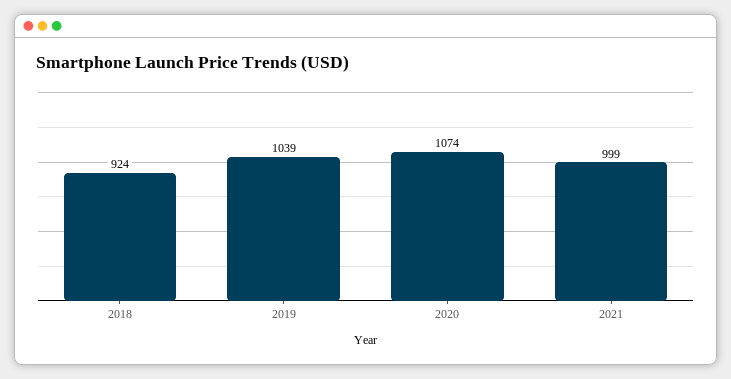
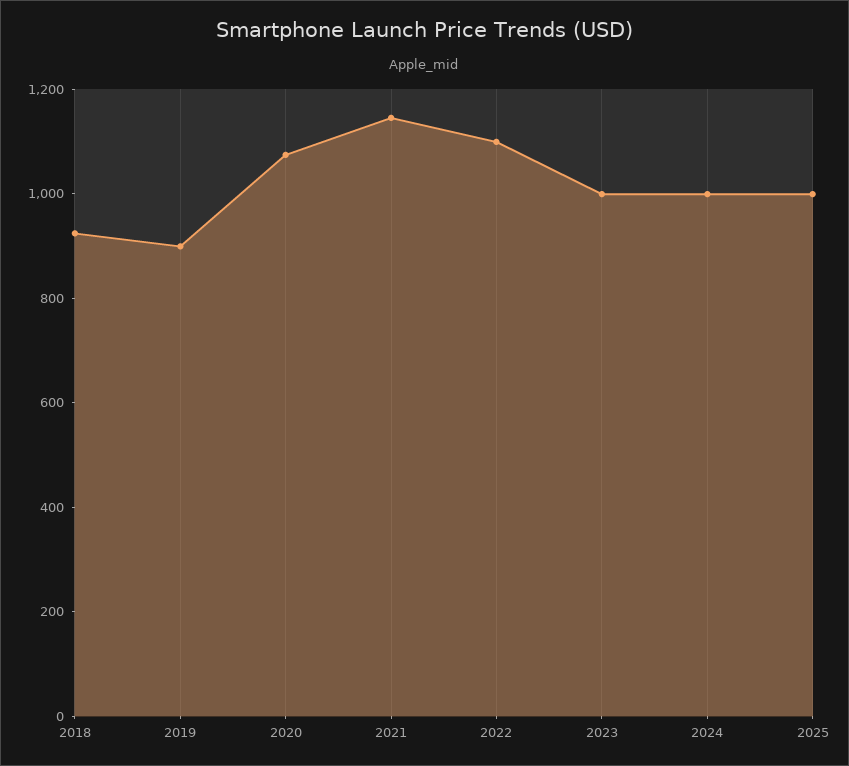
2019: 1039 -> 900
2021: 999 -> 1150
2022: none -> 1100
2023: none -> 1000
2024: none -> 1000
2025: none -> 1000

